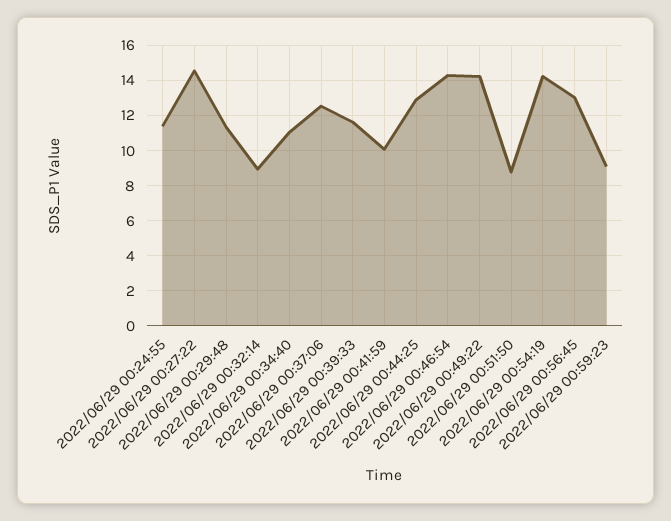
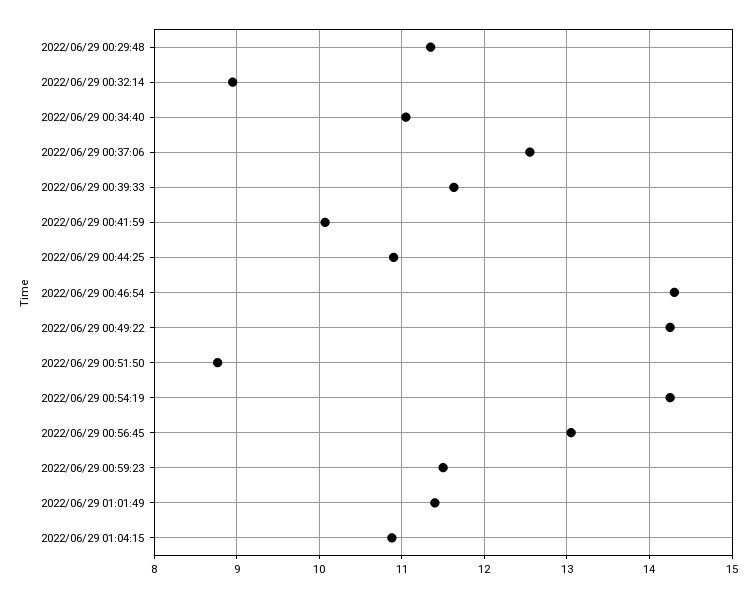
2022/06/29 00:24:55: 11.5 -> none
2022/06/29 00:27:22: 14.5 -> none
2022/06/29 00:44:25: 13 -> 10.9
2022/06/29 00:59:23: 9 -> 11.5
2022/06/29 01:01:49: none -> 11.4
2022/06/29 01:04:15: none -> 10.9

